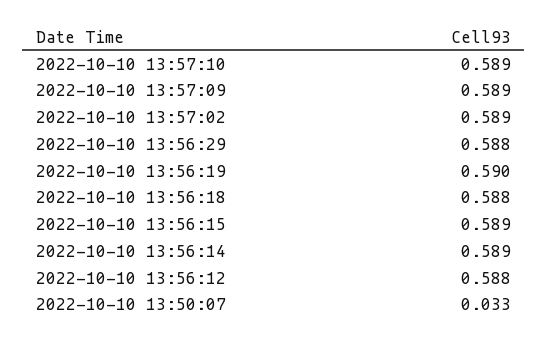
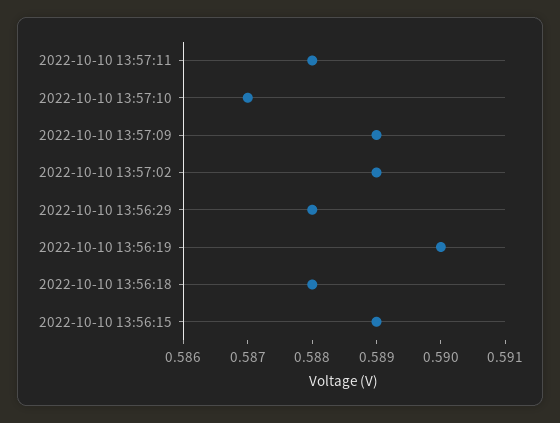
2022-10-10 13:57:10: 0.589 -> 0.587
2022-10-10 13:56:14: 0.589 -> none
2022-10-10 13:56:12: 0.588 -> none
2022-10-10 13:50:07: 0.033 -> none
2022-10-10 13:57:11: none -> 0.588

